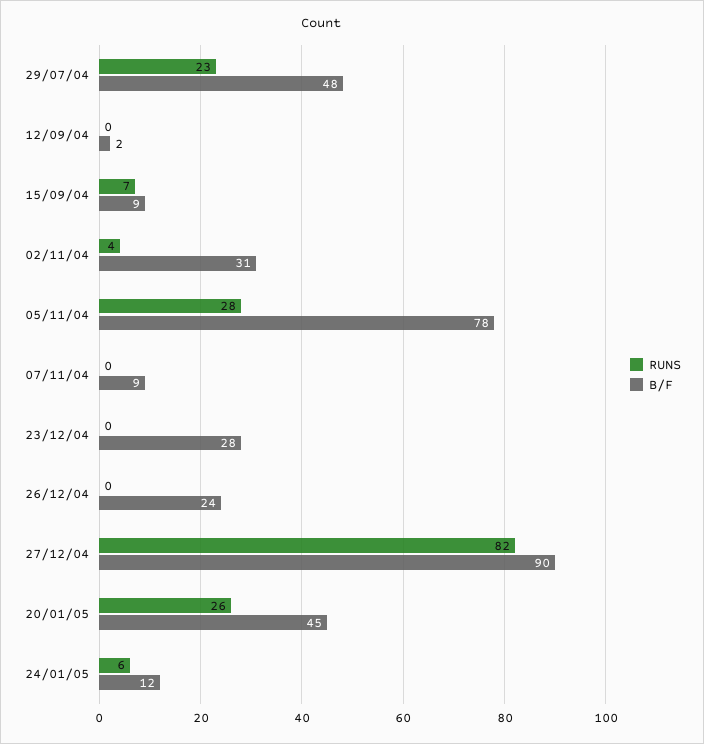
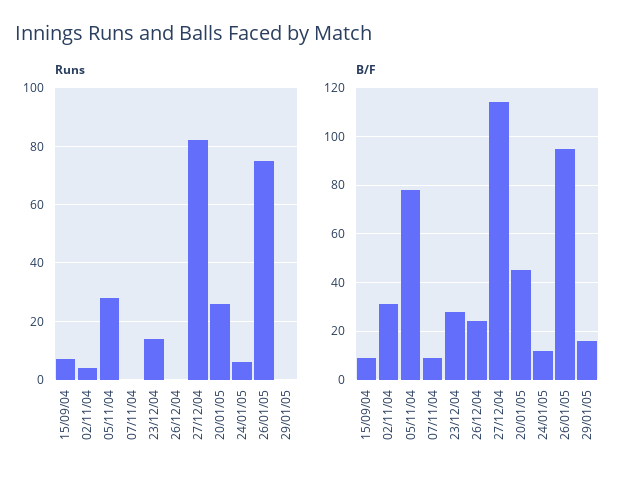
RUNS, 29/07/04: 23 -> none
B/F, 29/07/04: 48 -> none
RUNS, 12/09/04: 0 -> none
B/F, 12/09/04: 2 -> none
RUNS, 23/12/04: 0 -> 15
B/F, 27/12/04: 90 -> 115
RUNS, 26/01/05: none -> 75
RUNS, 29/01/05: none -> 0
B/F, 26/01/05: none -> 95
B/F, 29/01/05: none -> 15

